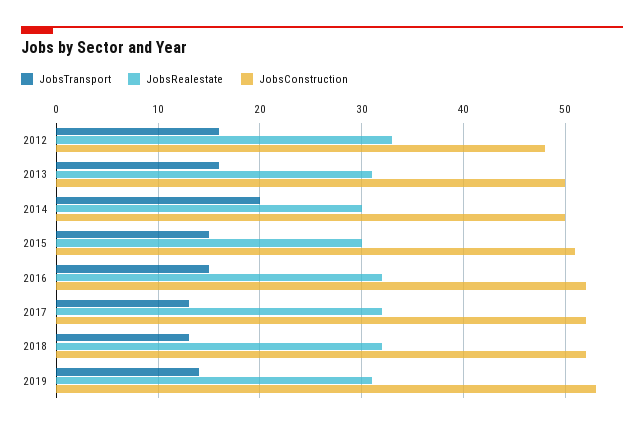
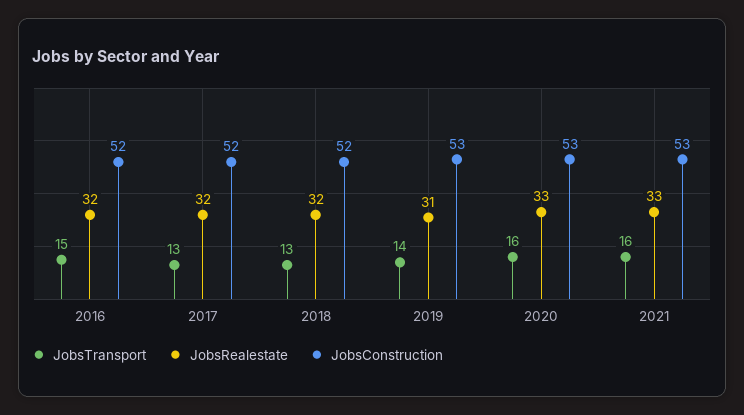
JobsTransport, 2012: 16 -> none
JobsRealestate, 2012: 33 -> none
JobsConstruction, 2012: 48 -> none
JobsTransport, 2013: 16 -> none
JobsRealestate, 2013: 31 -> none
JobsConstruction, 2013: 50 -> none
JobsTransport, 2014: 20 -> none
JobsRealestate, 2014: 30 -> none
JobsConstruction, 2014: 50 -> none
JobsTransport, 2015: 15 -> none
JobsRealestate, 2015: 30 -> none
JobsConstruction, 2015: 51 -> none
JobsTransport, 2020: none -> 16
JobsRealestate, 2020: none -> 33
JobsConstruction, 2020: none -> 53
JobsTransport, 2021: none -> 16
JobsRealestate, 2021: none -> 33
JobsConstruction, 2021: none -> 53

